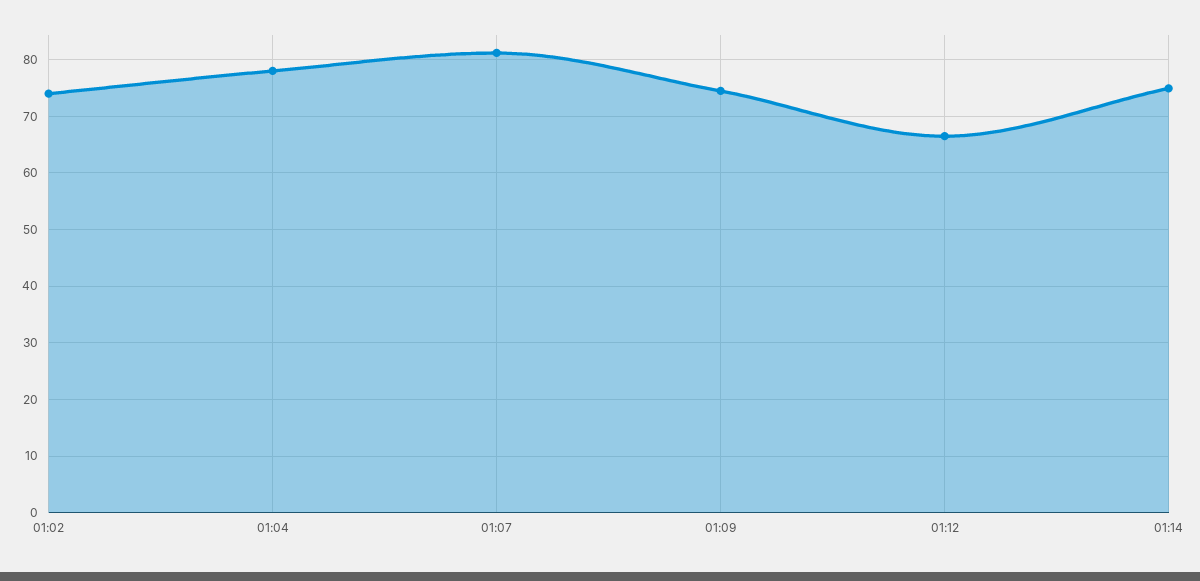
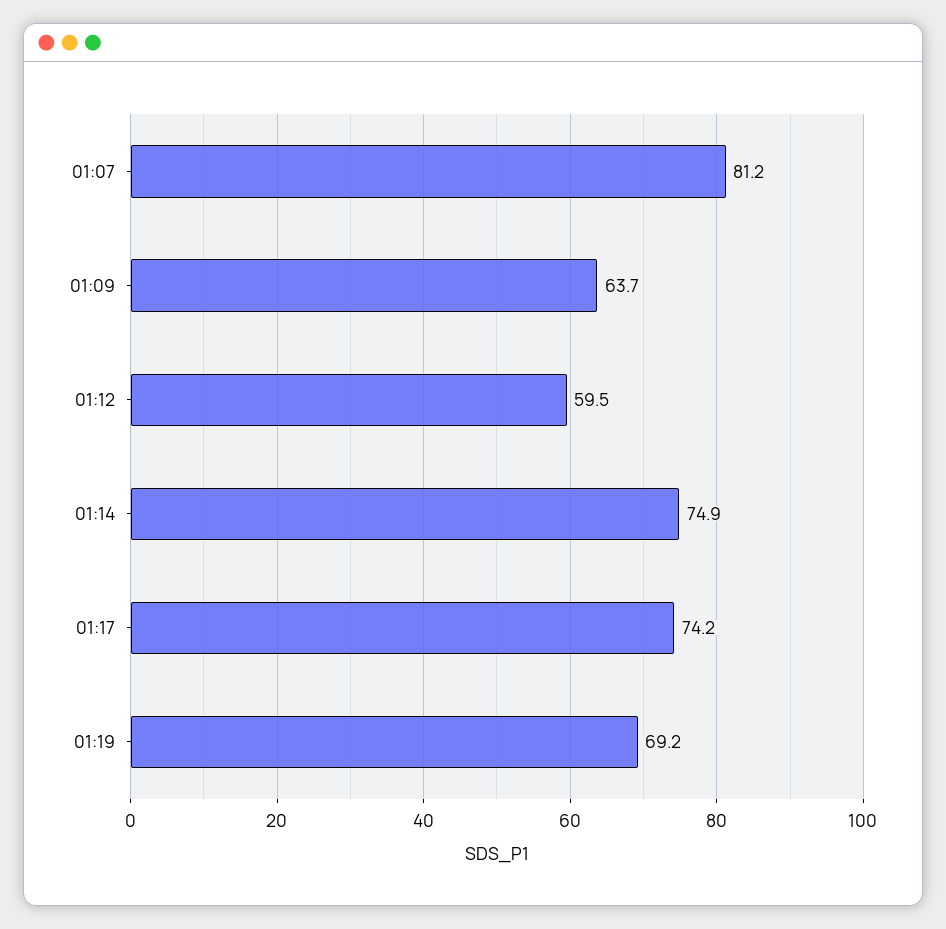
01:02: 74 -> none
01:04: 78 -> none
01:09: 74 -> 63.7
01:12: 66 -> 59.5
01:17: none -> 74.2
01:19: none -> 69.2

